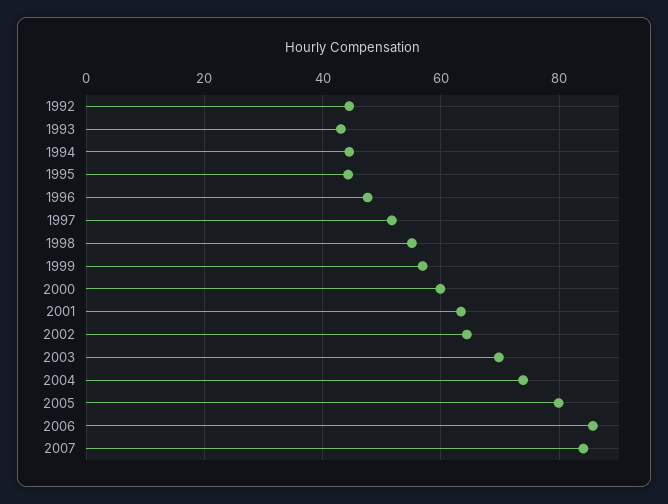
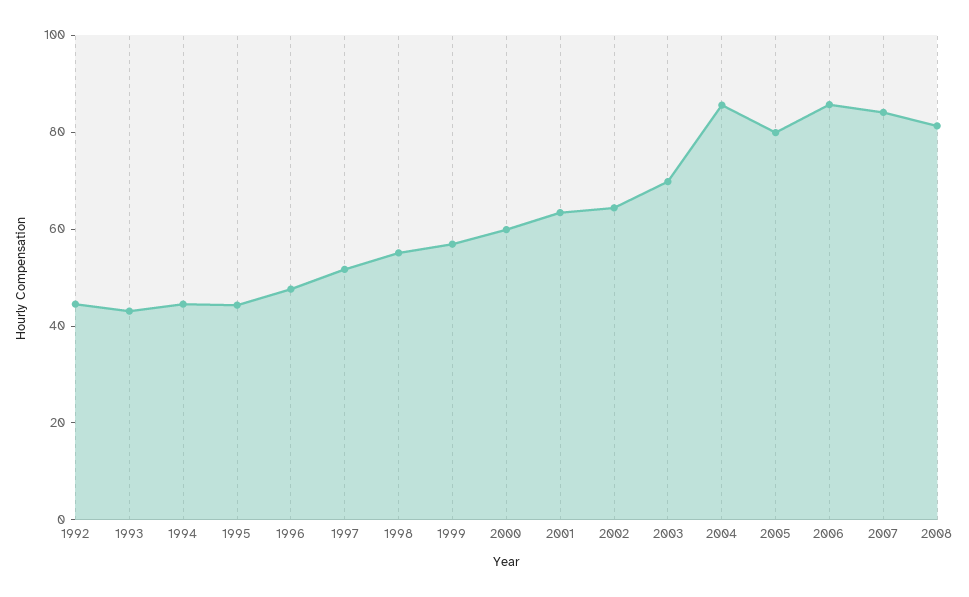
2004: 74 -> 85
2008: none -> 80

